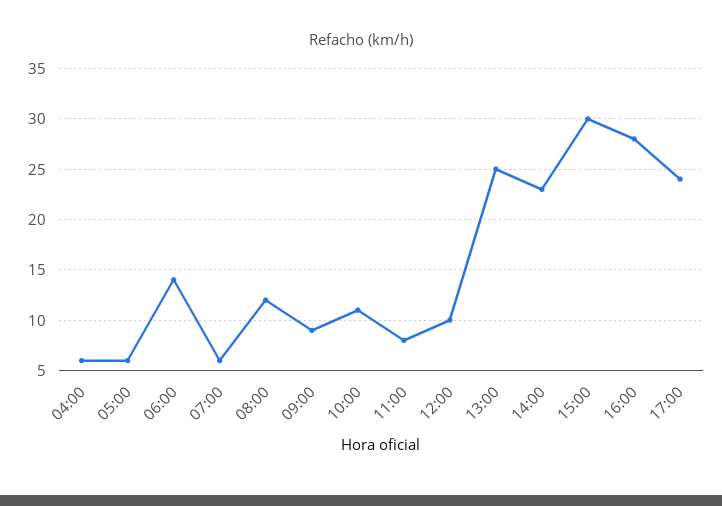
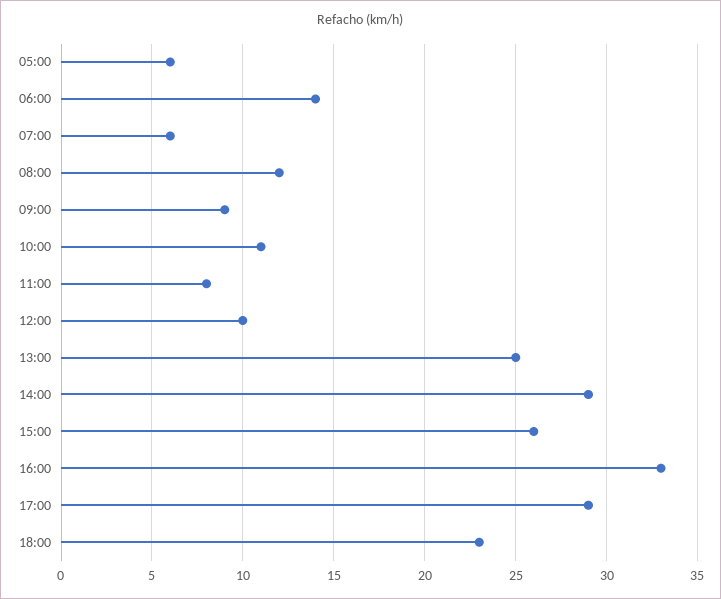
04:00: 6 -> none
14:00: 23 -> 29
15:00: 30 -> 26
16:00: 28 -> 33
17:00: 24 -> 29
18:00: none -> 23

